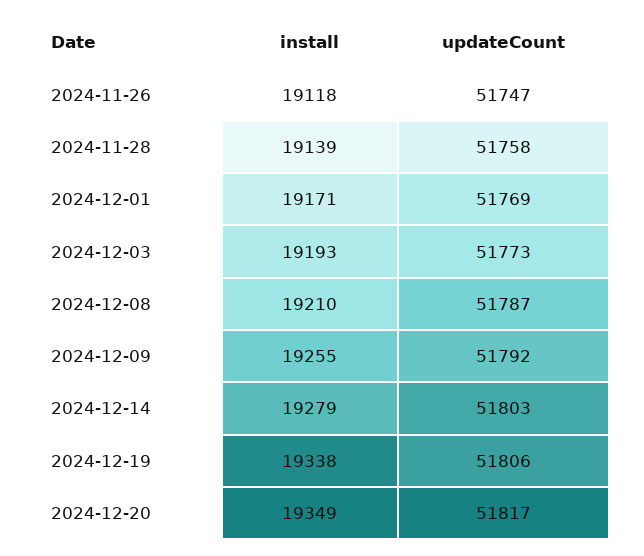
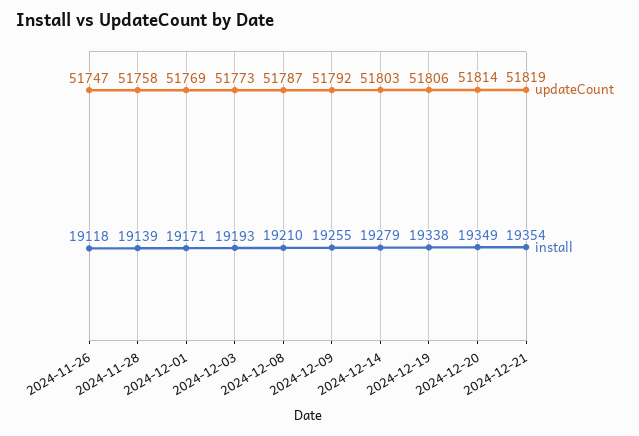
updateCount, 2024-12-20: 51817 -> 51814
updateCount, 2024-12-21: none -> 51819
install, 2024-12-21: none -> 19354

